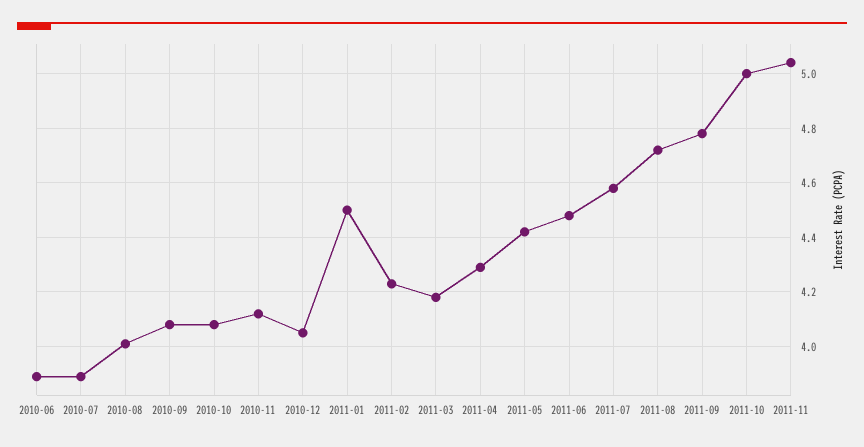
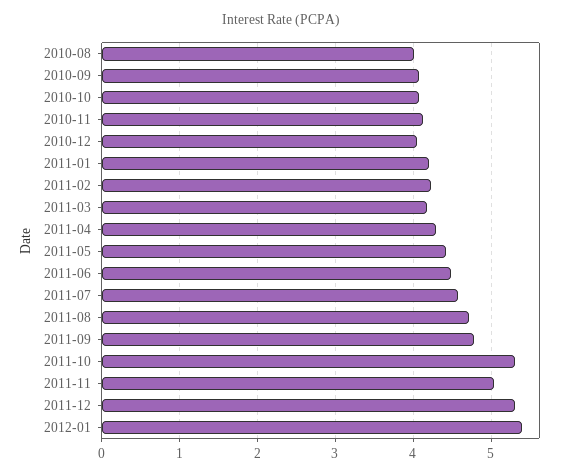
2010-06: 3.9 -> none
2010-07: 3.9 -> none
2011-01: 4.5 -> 4.2
2011-10: 5 -> 5.3
2011-12: none -> 5.3
2012-01: none -> 5.4

